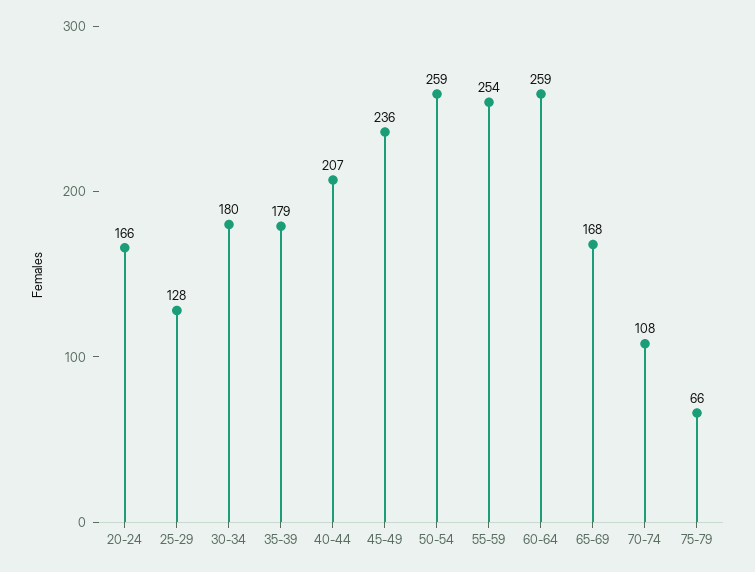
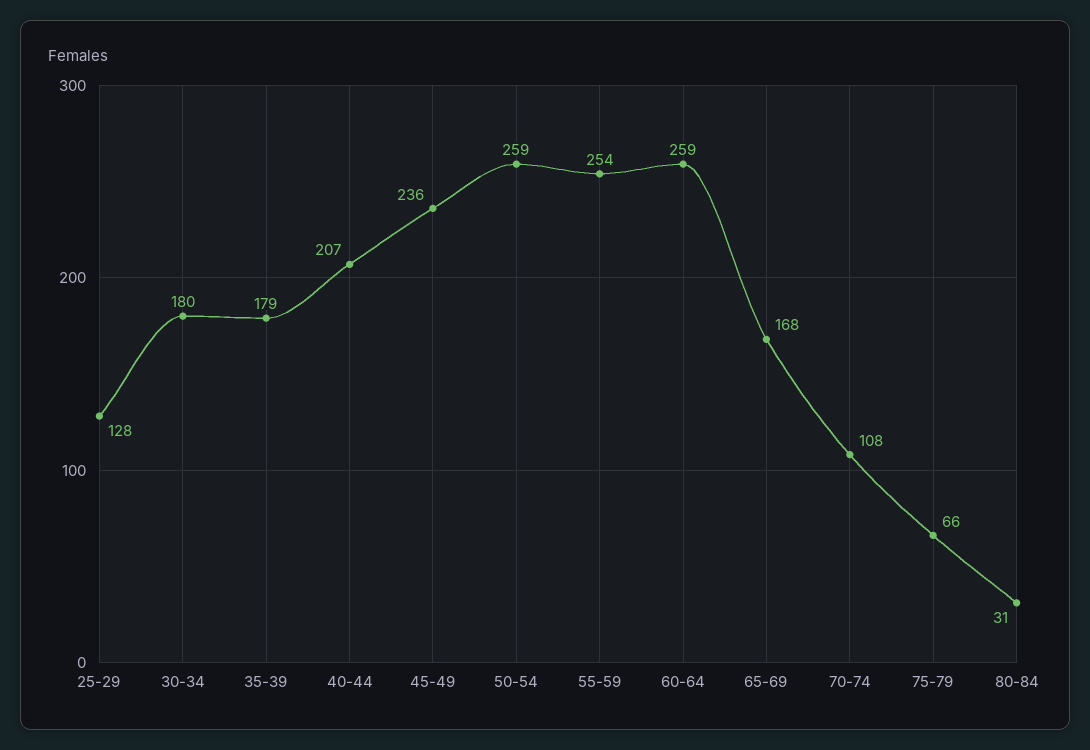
20-24: 166 -> none
80-84: none -> 31

